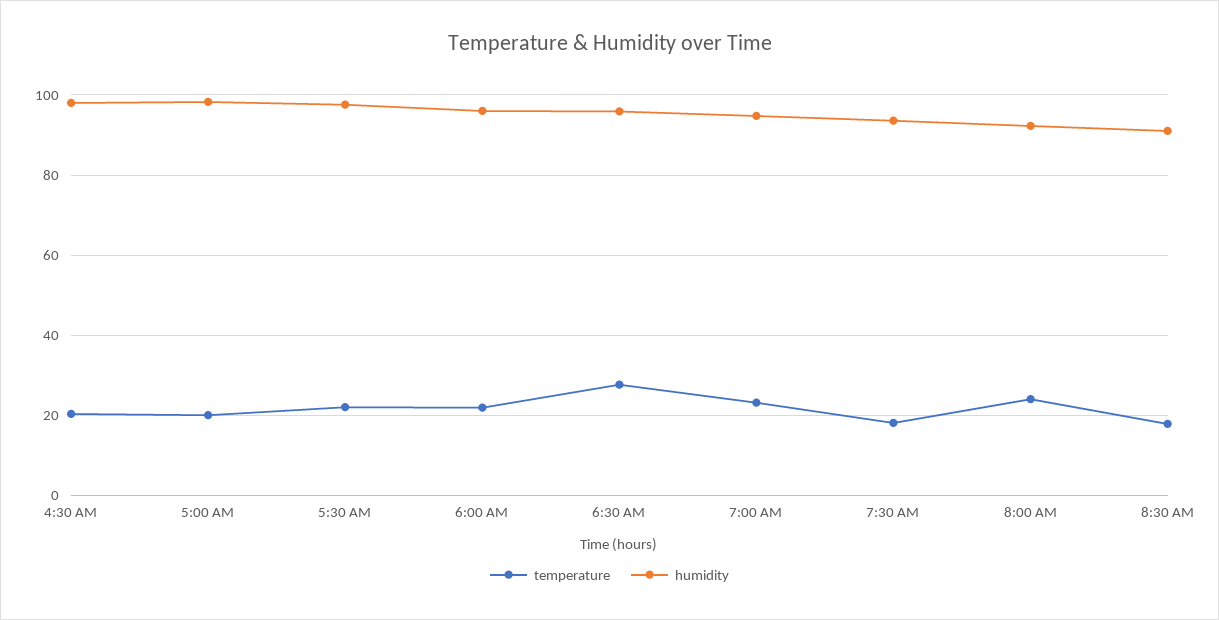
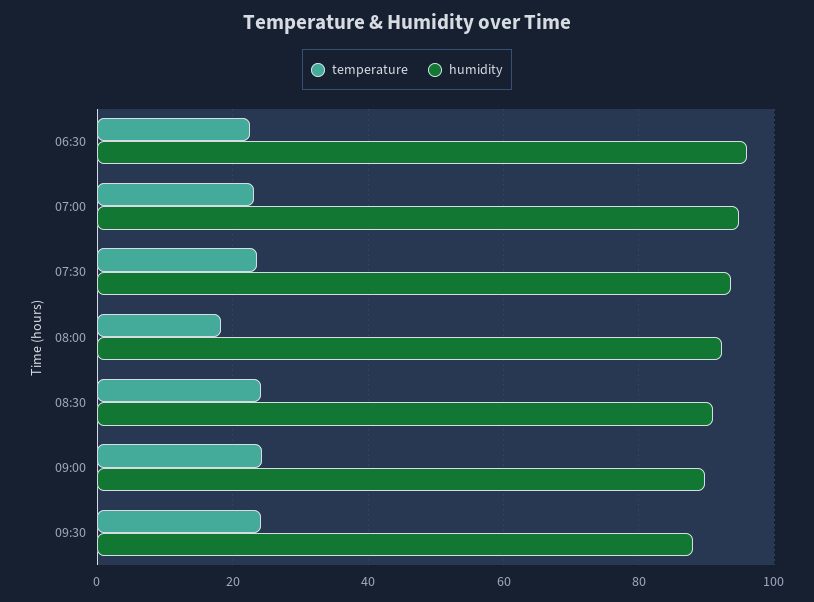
temperature, 4:30 AM: 20 -> none
humidity, 4:30 AM: 98 -> none
temperature, 5:00 AM: 20 -> none
humidity, 5:00 AM: 98 -> none
temperature, 5:30 AM: 22 -> none
humidity, 5:30 AM: 98 -> none
temperature, 6:00 AM: 22 -> none
humidity, 6:00 AM: 96 -> none
temperature, 6:30 AM: 28 -> 22
temperature, 7:30 AM: 18 -> 24
temperature, 8:00 AM: 24 -> 18
temperature, 8:30 AM: 18 -> 24
temperature, 09:00: none -> 24
humidity, 09:00: none -> 90
temperature, 09:30: none -> 24
humidity, 09:30: none -> 88

